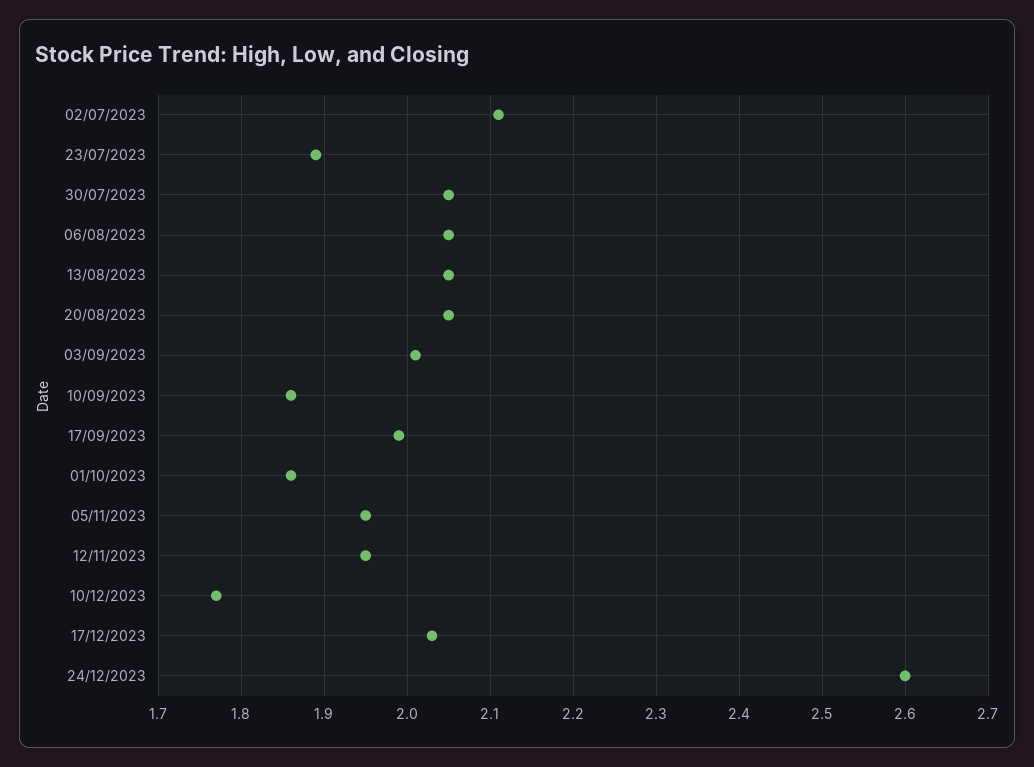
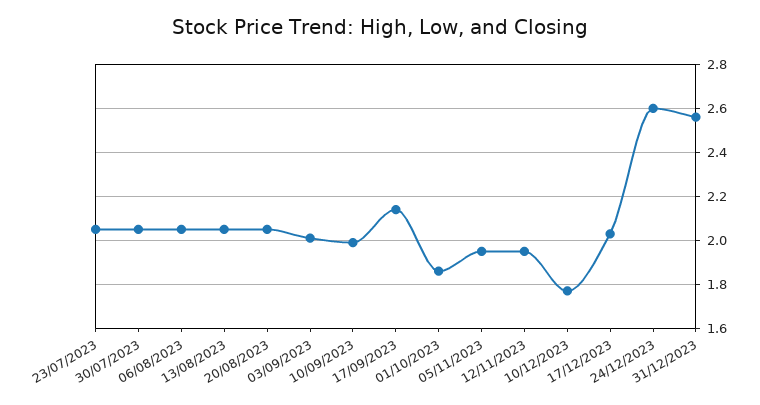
02/07/2023: 2.11 -> none
23/07/2023: 1.89 -> 2.05
10/09/2023: 1.86 -> 2
17/09/2023: 1.99 -> 2.15
31/12/2023: none -> 2.55

